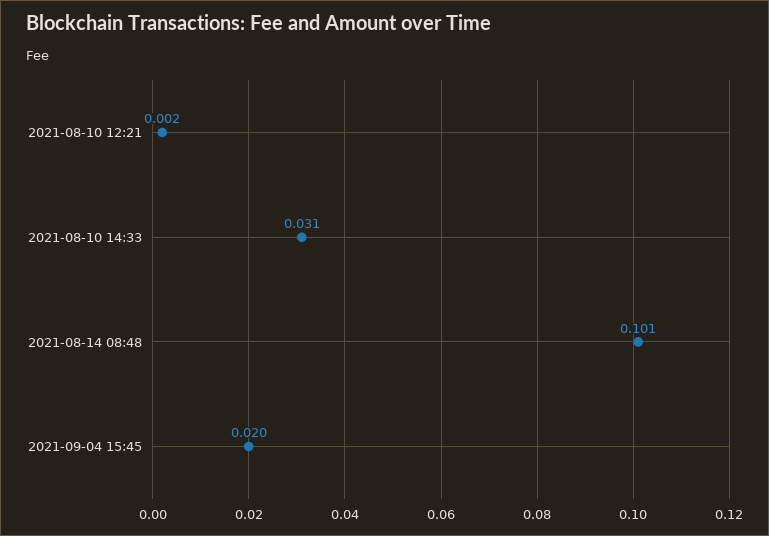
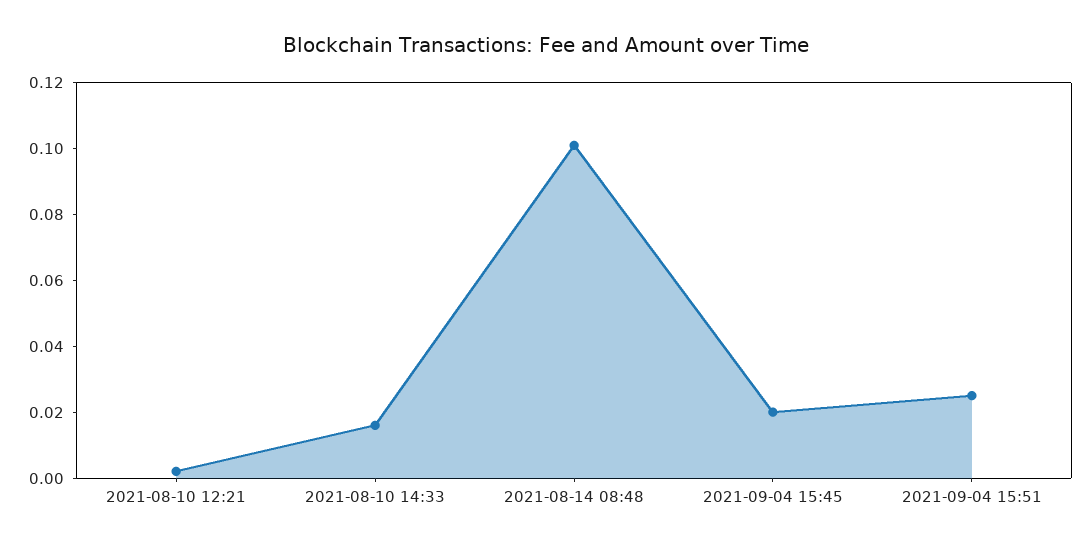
2021-08-10 14:33: 0.031 -> 0.015
2021-09-04 15:51: none -> 0.025

